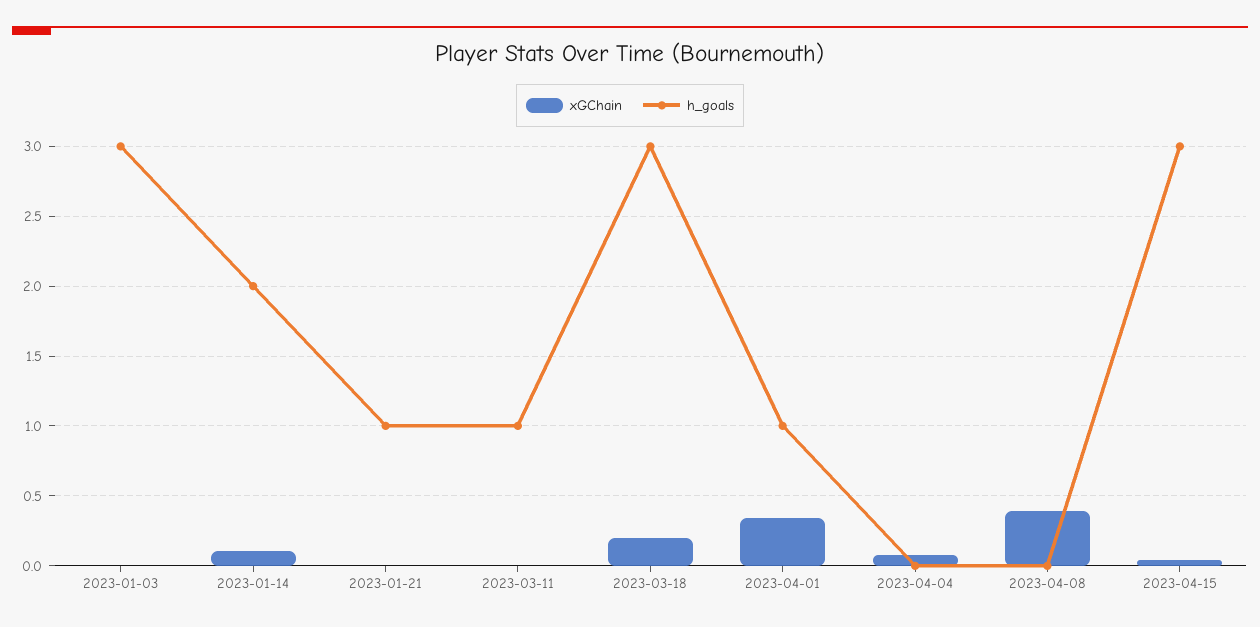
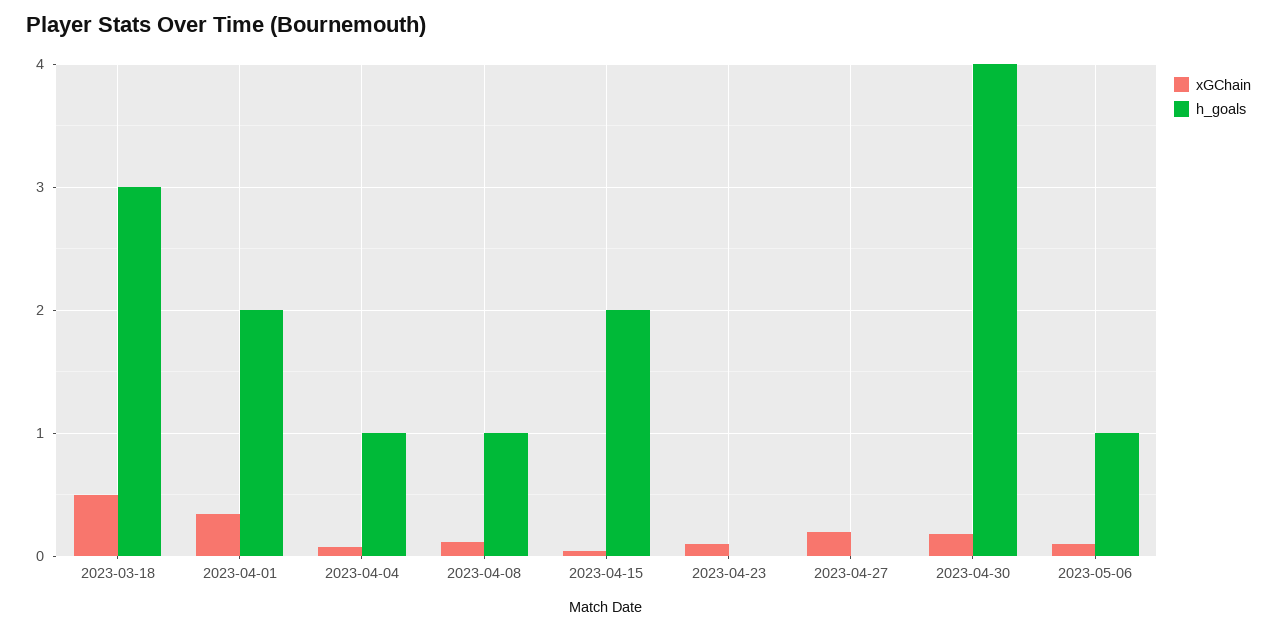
xGChain, 2023-01-03: 0 -> none
h_goals, 2023-01-03: 3 -> none
xGChain, 2023-01-14: 0.1 -> none
h_goals, 2023-01-14: 2 -> none
xGChain, 2023-01-21: 0 -> none
h_goals, 2023-01-21: 1 -> none
xGChain, 2023-03-11: 0 -> none
h_goals, 2023-03-11: 1 -> none
xGChain, 2023-03-18: 0.2 -> 0.5
h_goals, 2023-04-01: 1 -> 2
h_goals, 2023-04-04: 0 -> 1
xGChain, 2023-04-08: 0.4 -> 0.1
h_goals, 2023-04-08: 0 -> 1
h_goals, 2023-04-15: 3 -> 2
xGChain, 2023-04-23: none -> 0.1
h_goals, 2023-04-23: none -> 0
xGChain, 2023-04-27: none -> 0.2
h_goals, 2023-04-27: none -> 0
xGChain, 2023-04-30: none -> 0.2
h_goals, 2023-04-30: none -> 4
xGChain, 2023-05-06: none -> 0.1
h_goals, 2023-05-06: none -> 1

